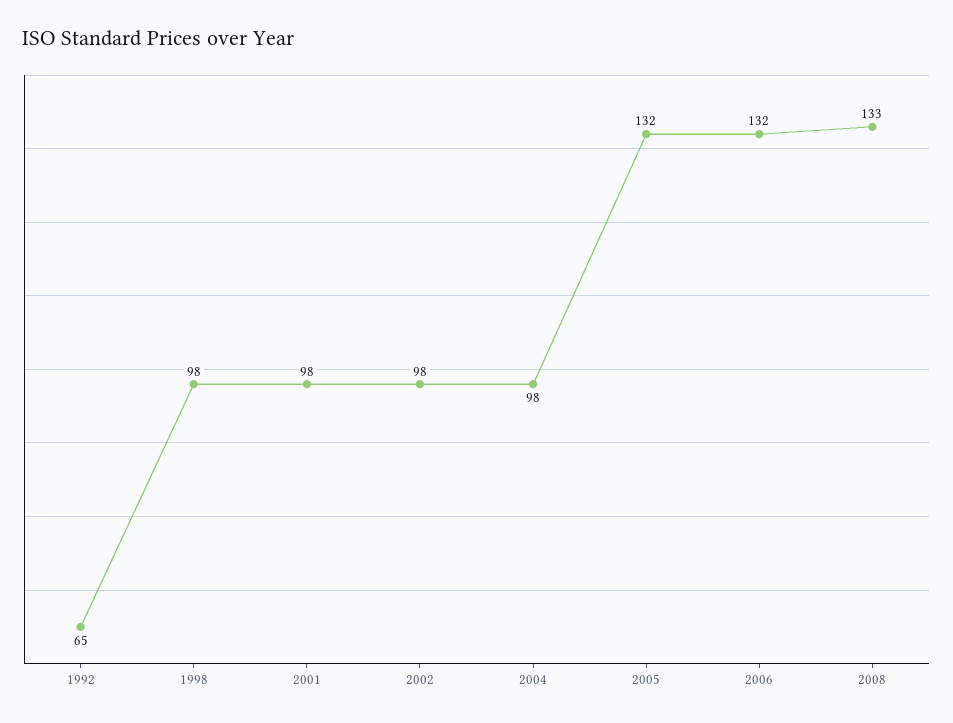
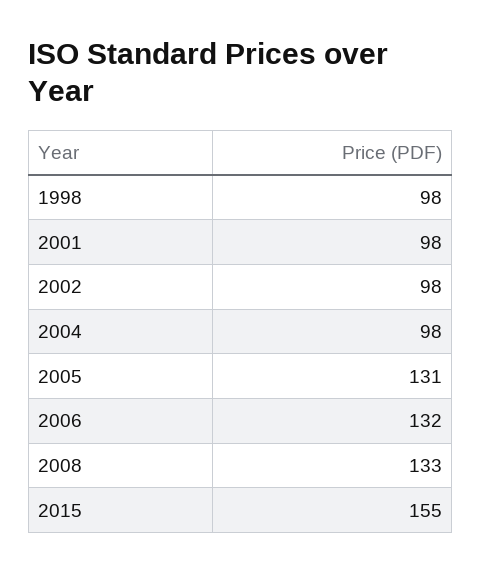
1992: 65 -> none
2005: 132 -> 131
2015: none -> 155

